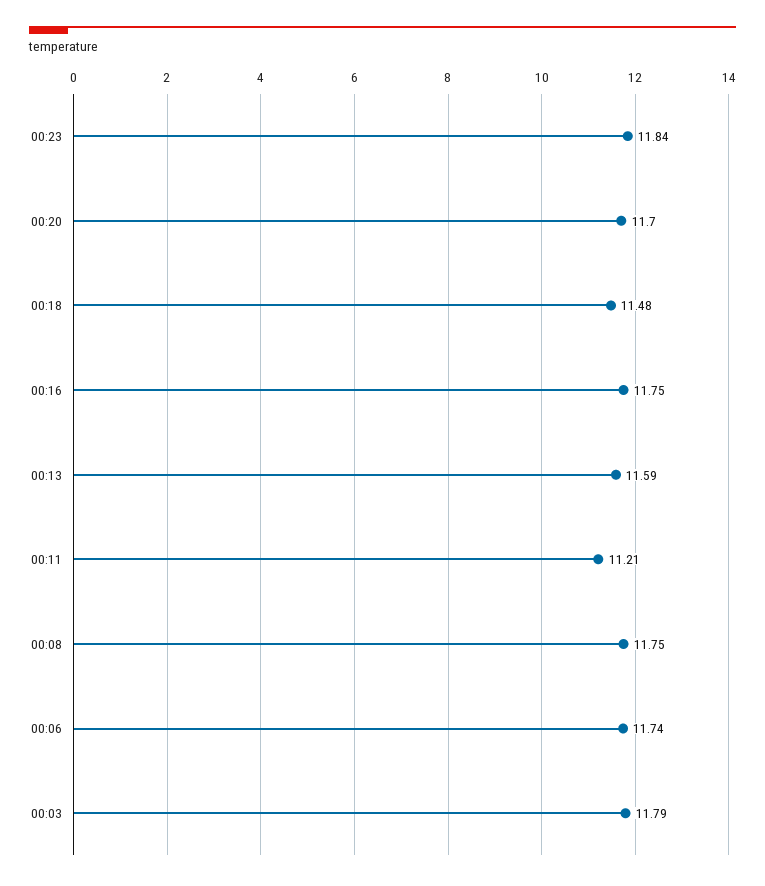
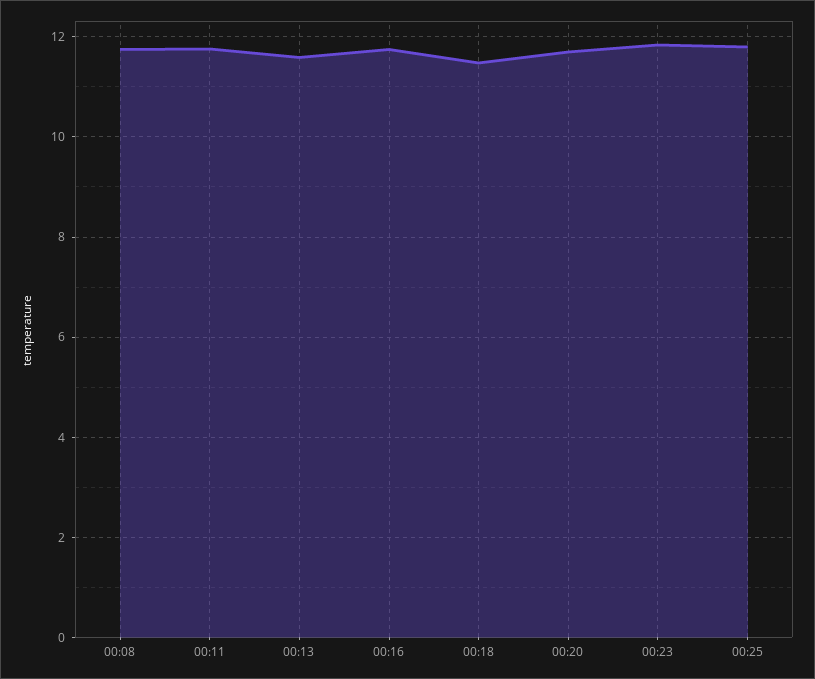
00:11: 11.21 -> 11.8
00:06: 11.74 -> none
00:03: 11.79 -> none
00:25: none -> 11.8

